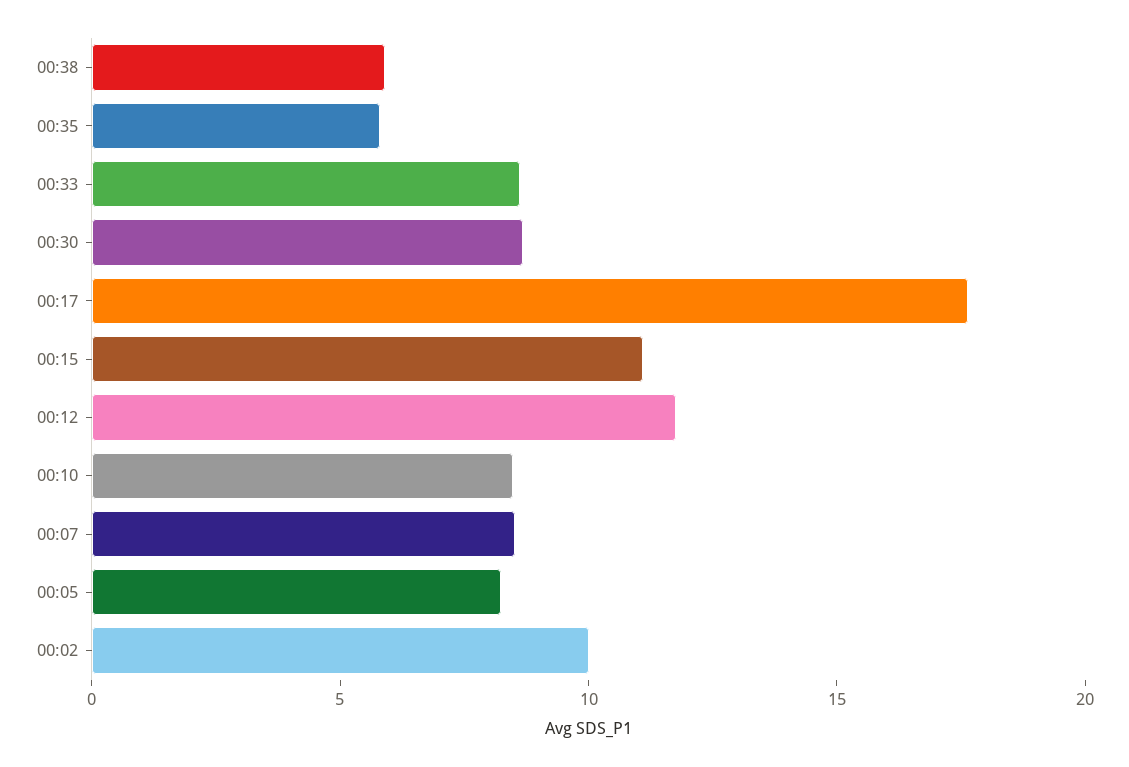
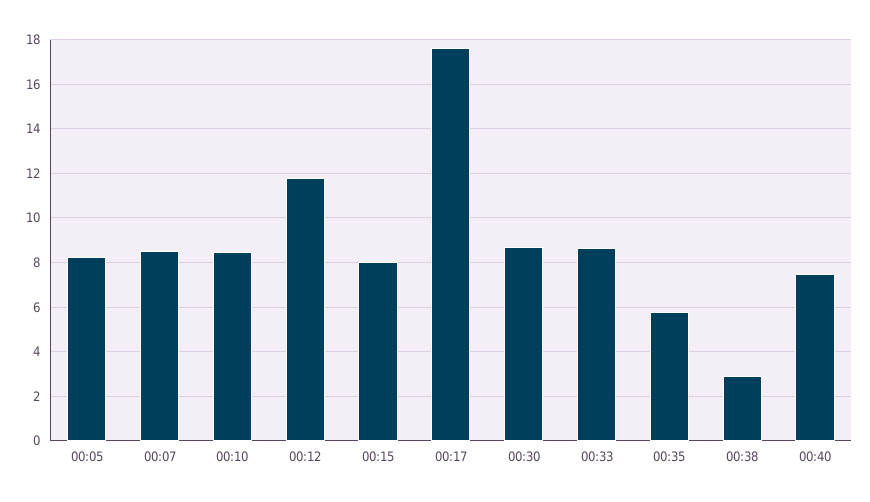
00:38: 6 -> 3
00:15: 11 -> 8
00:02: 10 -> none
00:40: none -> 7.5

